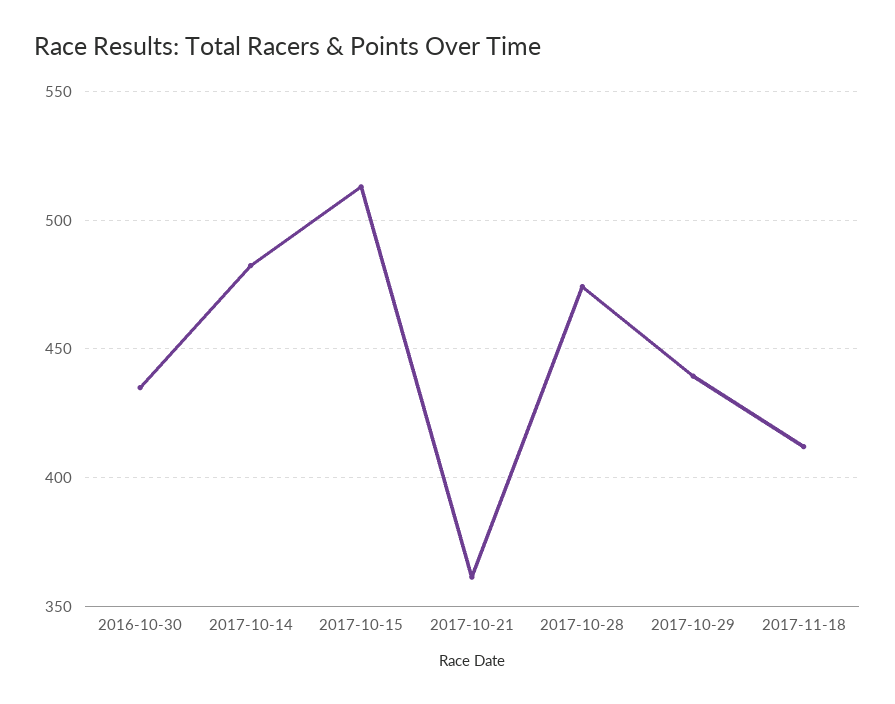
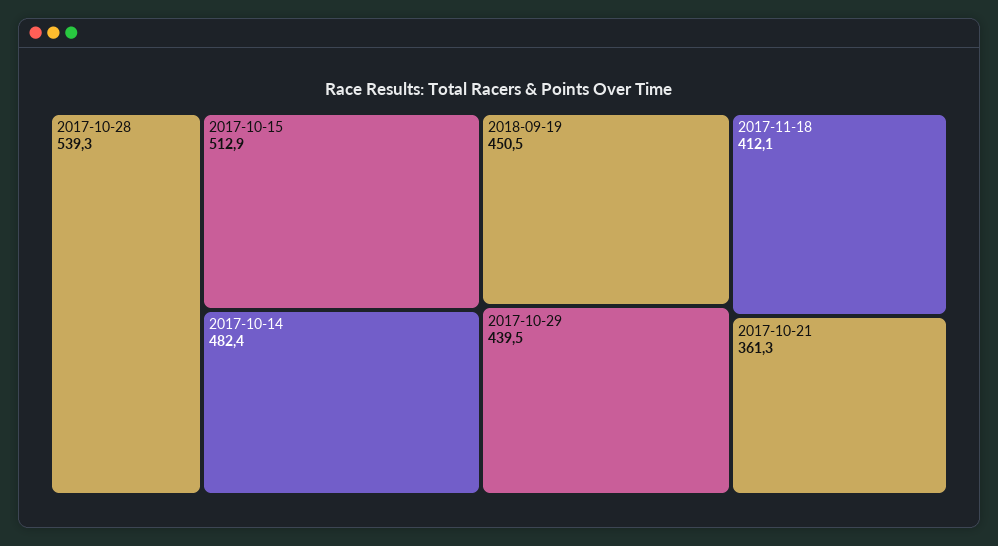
2016-10-30: 435 -> none
2017-10-28: 475 -> 539.3
2018-09-19: none -> 450.5

